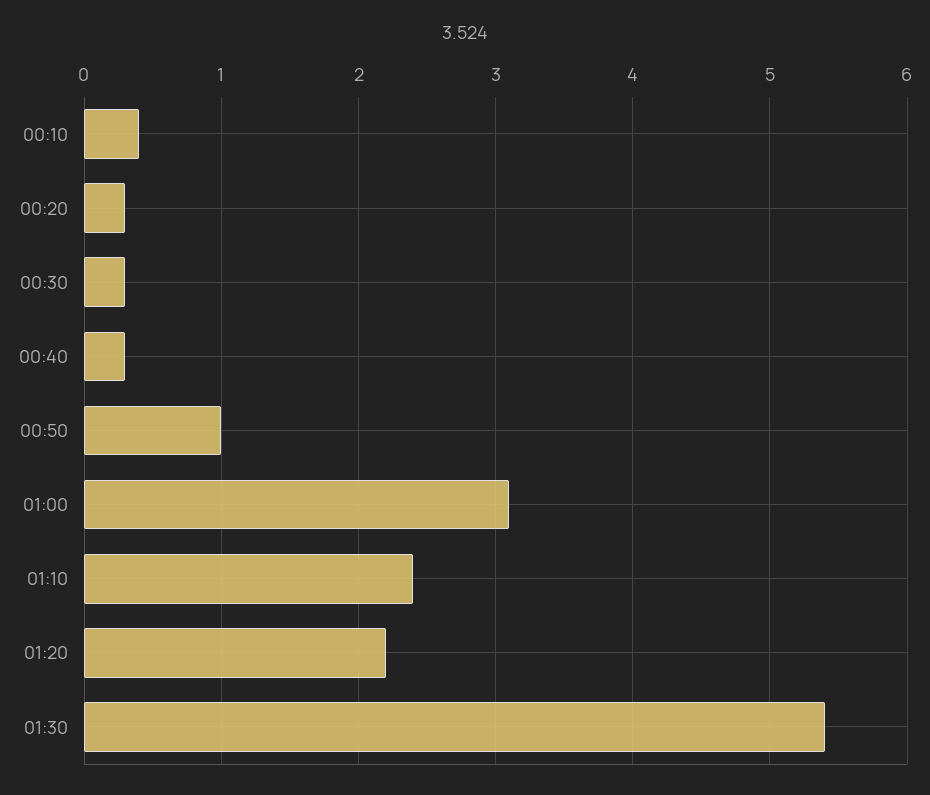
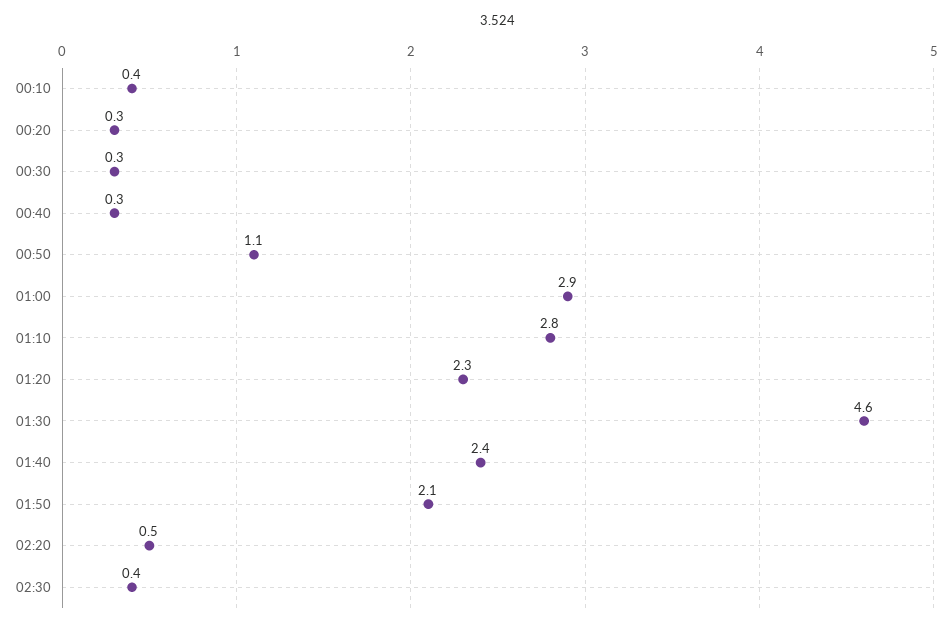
00:50: 1 -> 1.1
01:00: 3.1 -> 2.9
01:10: 2.4 -> 2.8
01:20: 2.2 -> 2.3
01:30: 5.4 -> 4.6
01:40: none -> 2.4
01:50: none -> 2.1
02:20: none -> 0.5
02:30: none -> 0.4

